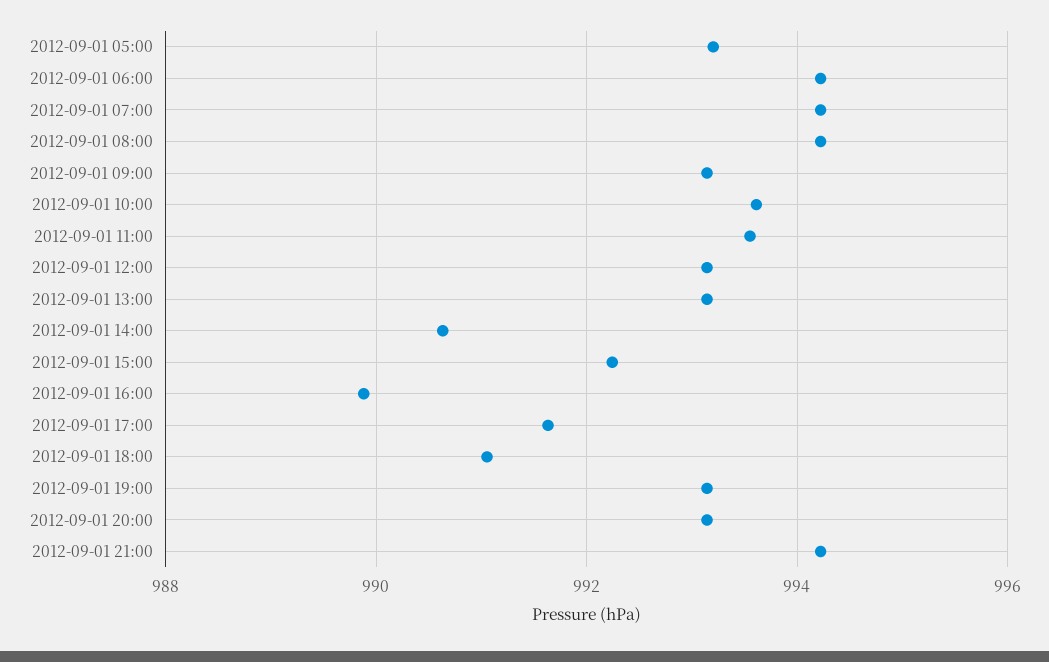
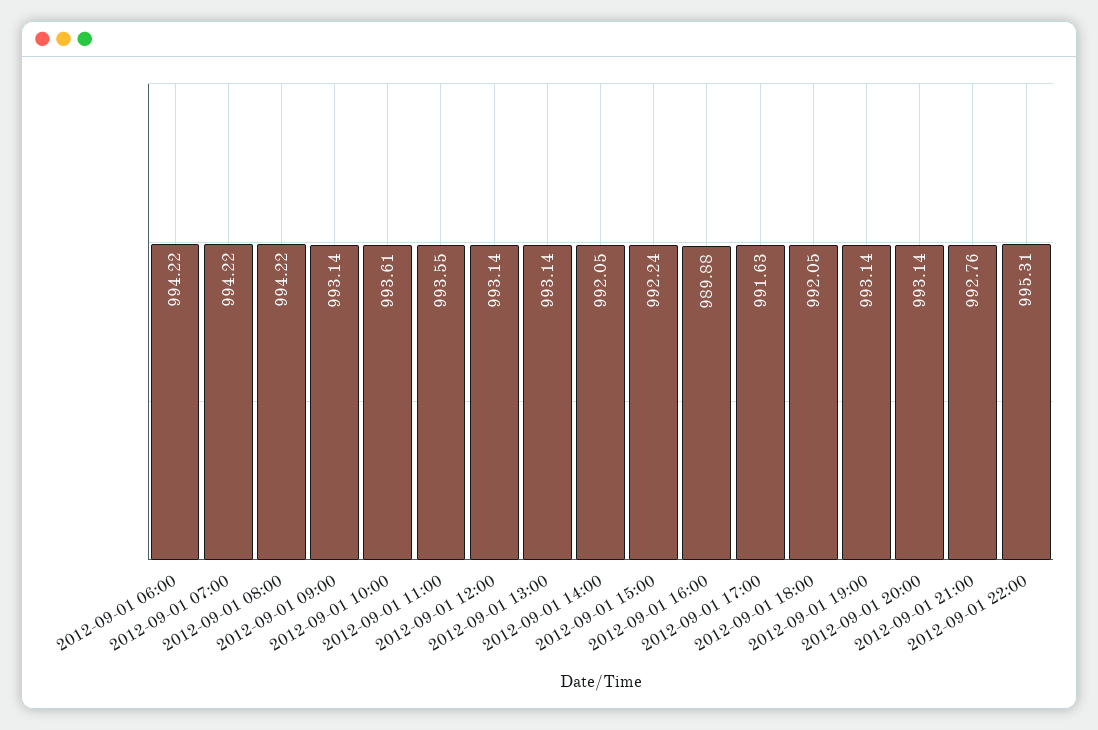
2012-09-01 05:00: 993.2 -> none
2012-09-01 14:00: 990.6 -> 992.05
2012-09-01 18:00: 991 -> 992.05
2012-09-01 21:00: 994.2 -> 992.76
2012-09-01 22:00: none -> 995.31

